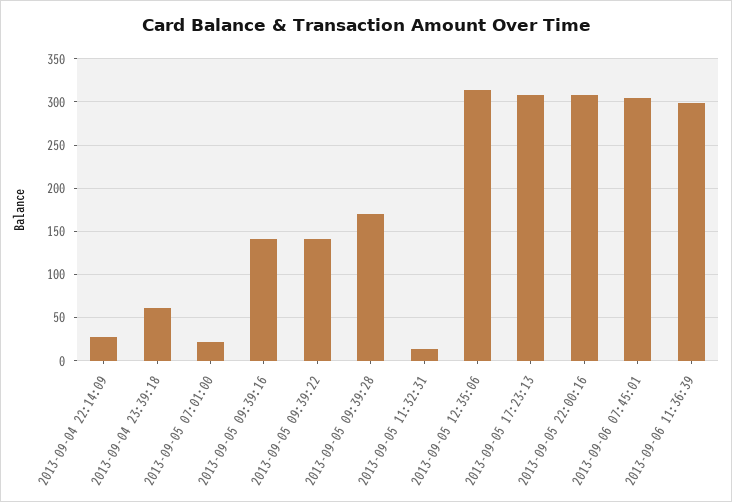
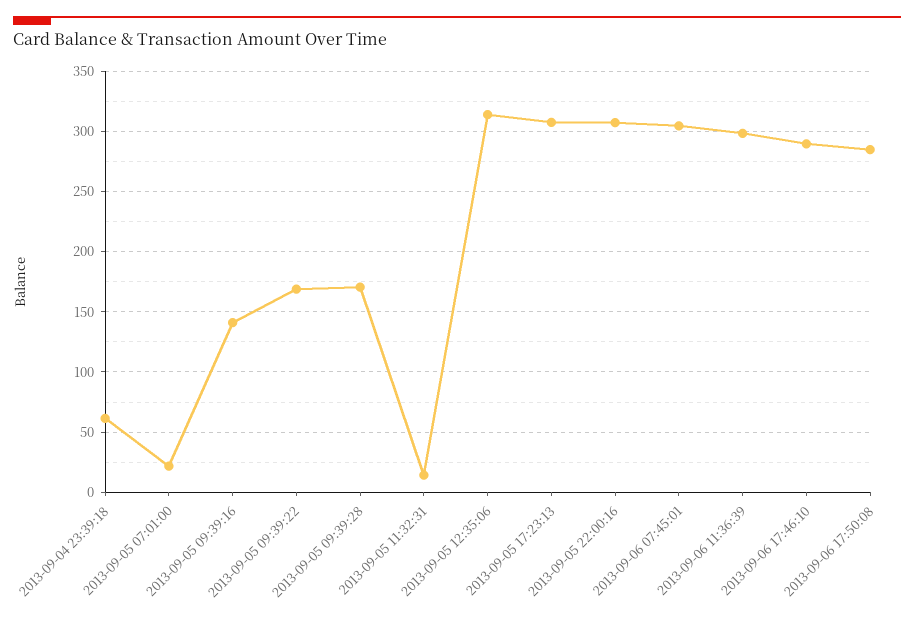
2013-09-04 22:14:09: 30 -> none
2013-09-05 09:39:22: 140 -> 170
2013-09-06 17:46:10: none -> 290
2013-09-06 17:50:08: none -> 285

